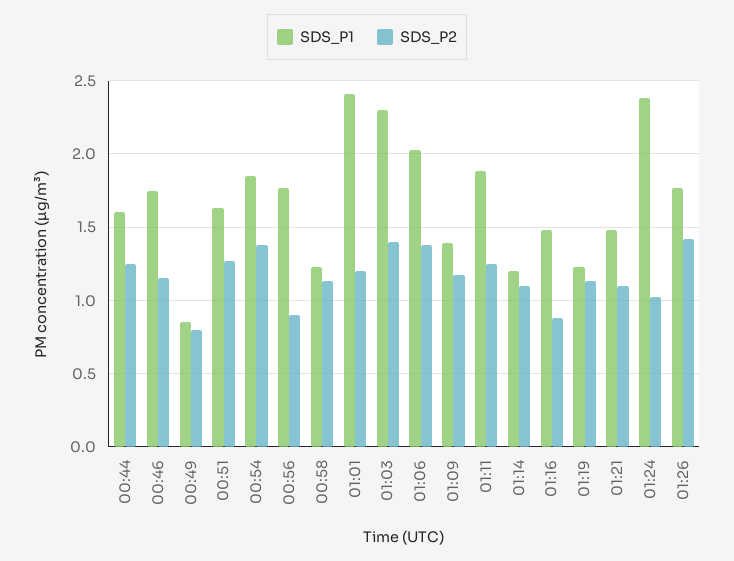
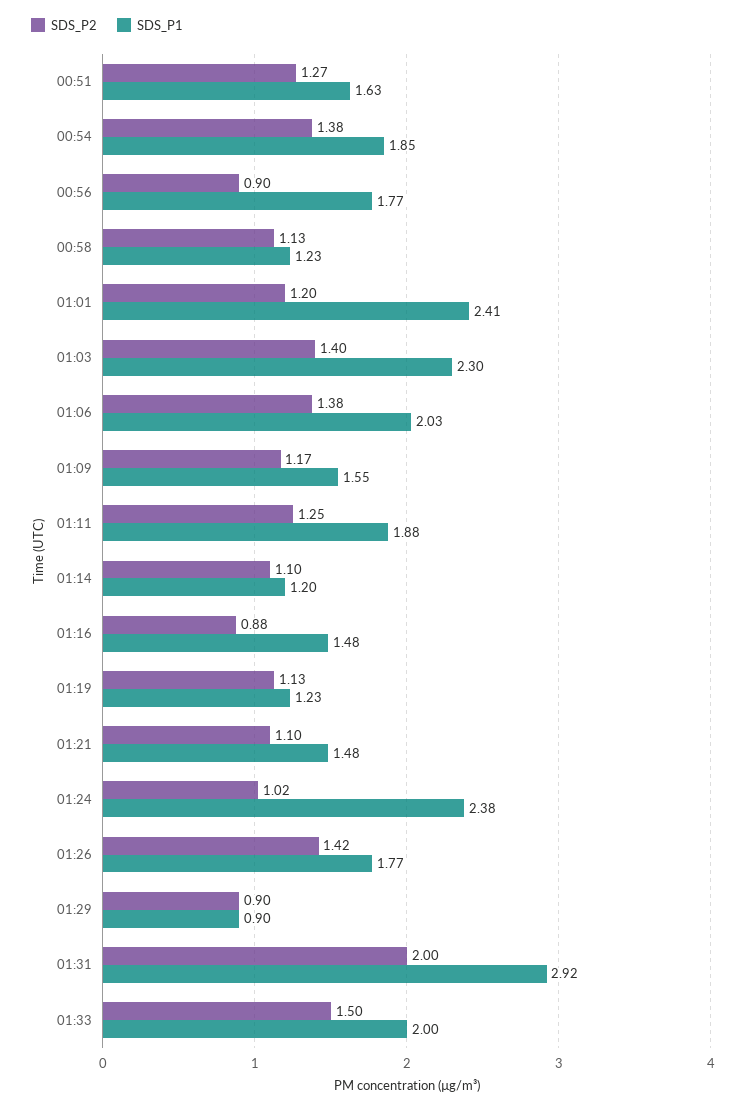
SDS_P1, 00:44: 1.6 -> none
SDS_P2, 00:44: 1.25 -> none
SDS_P1, 00:46: 1.75 -> none
SDS_P2, 00:46: 1.15 -> none
SDS_P1, 00:49: 0.85 -> none
SDS_P2, 00:49: 0.8 -> none
SDS_P1, 01:09: 1.4 -> 1.55
SDS_P2, 01:29: none -> 0.9
SDS_P1, 01:29: none -> 0.9
SDS_P2, 01:31: none -> 2
SDS_P1, 01:31: none -> 2.92
SDS_P2, 01:33: none -> 1.5
SDS_P1, 01:33: none -> 2

